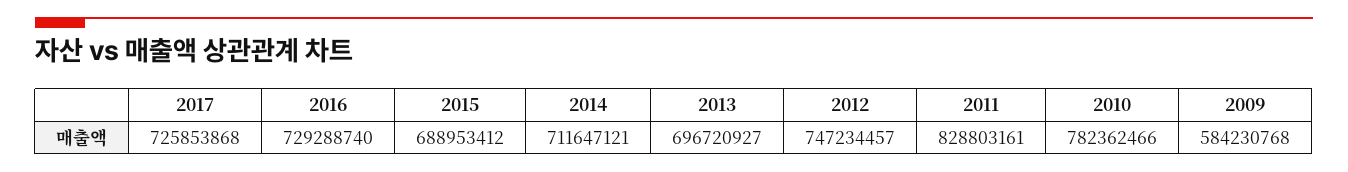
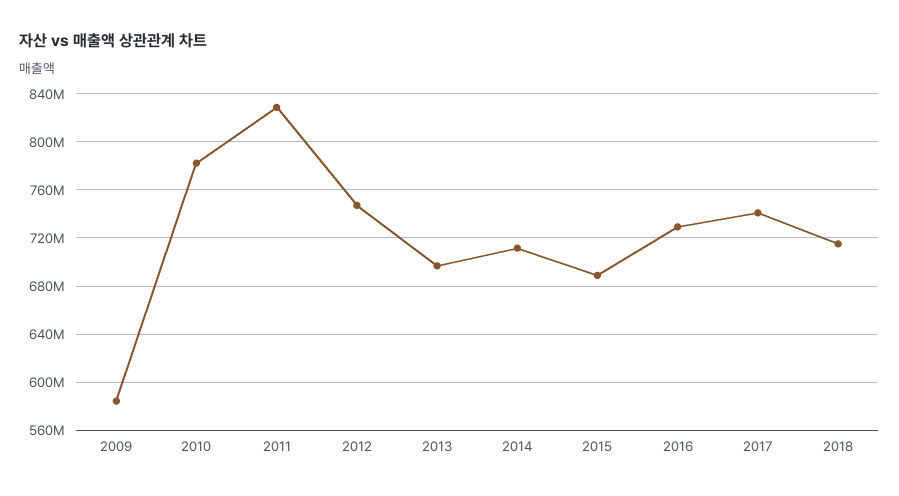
2017: 725853868 -> 740000000
2018: none -> 715000000

